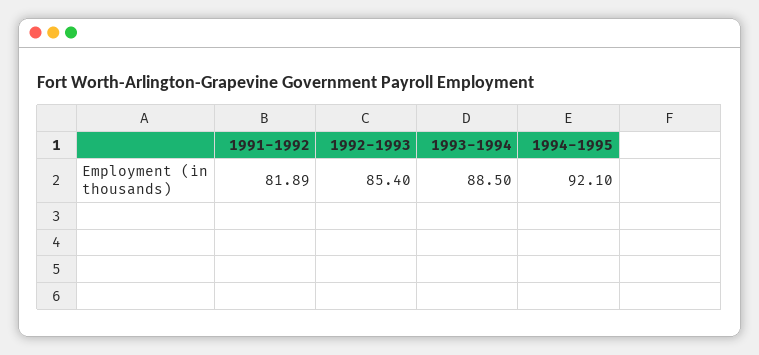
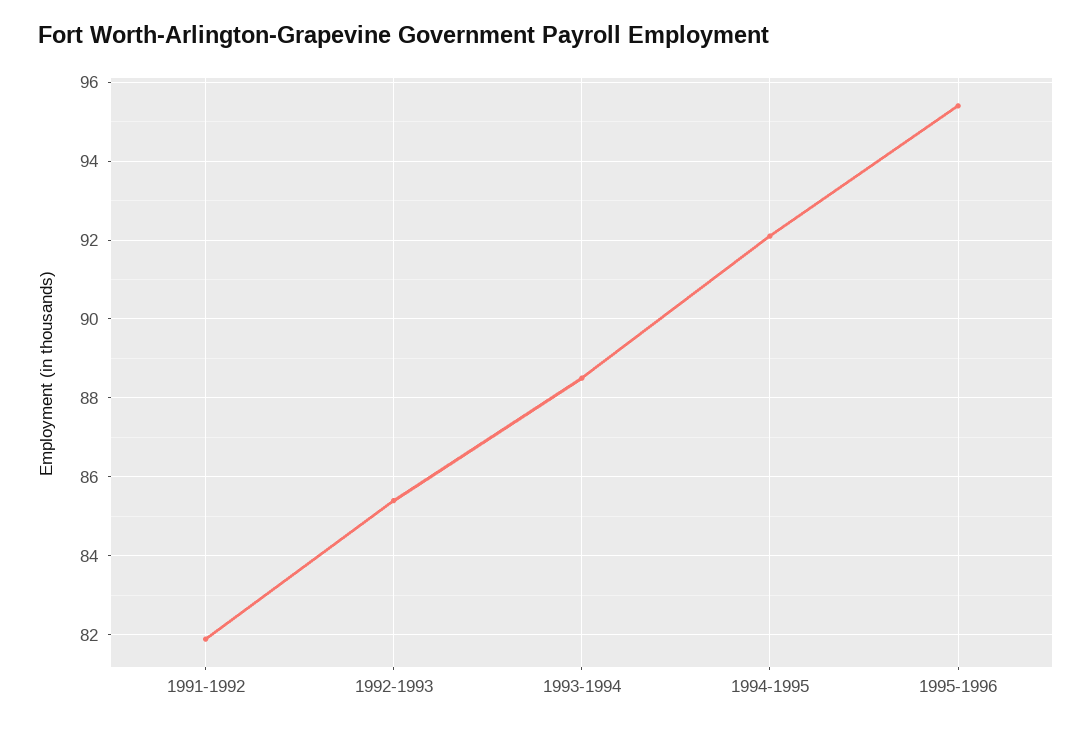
1995-1996: none -> 95.4

